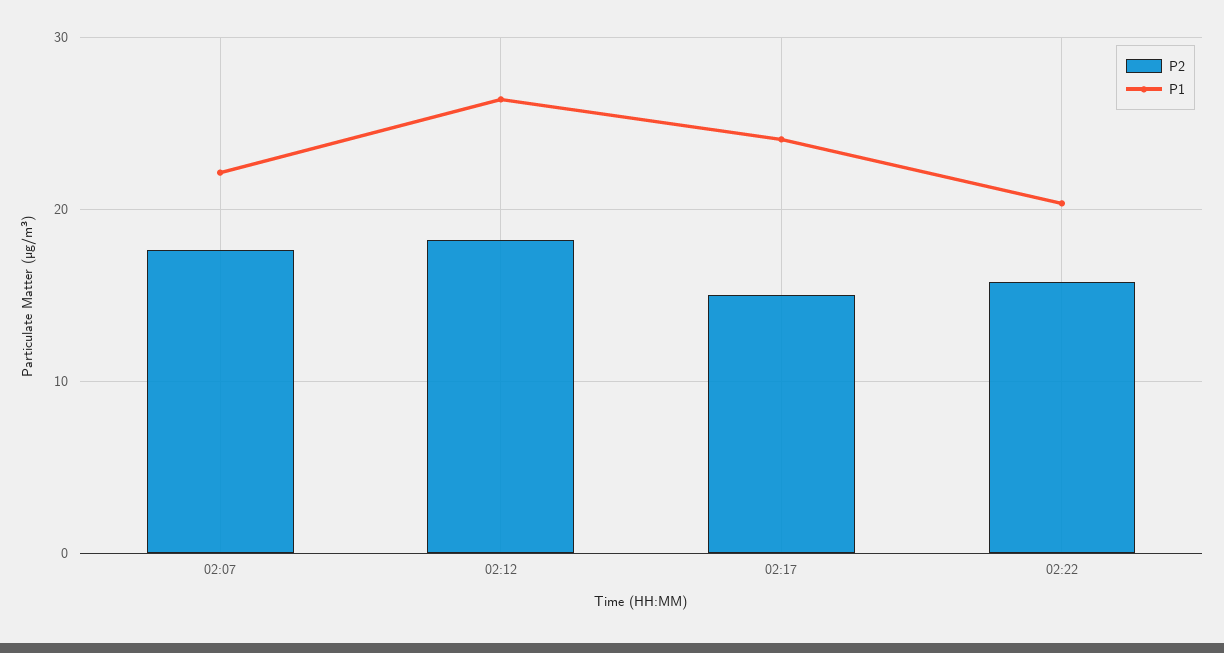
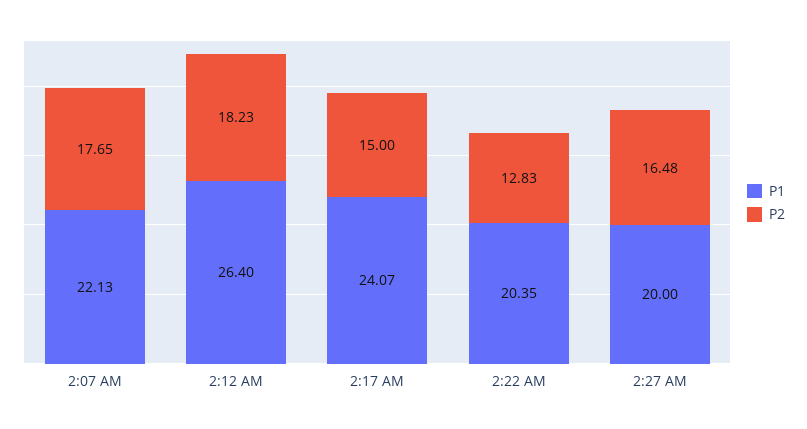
P2, 02:22: 16 -> 12.83
P1, 2:27 AM: none -> 20
P2, 2:27 AM: none -> 16.48

